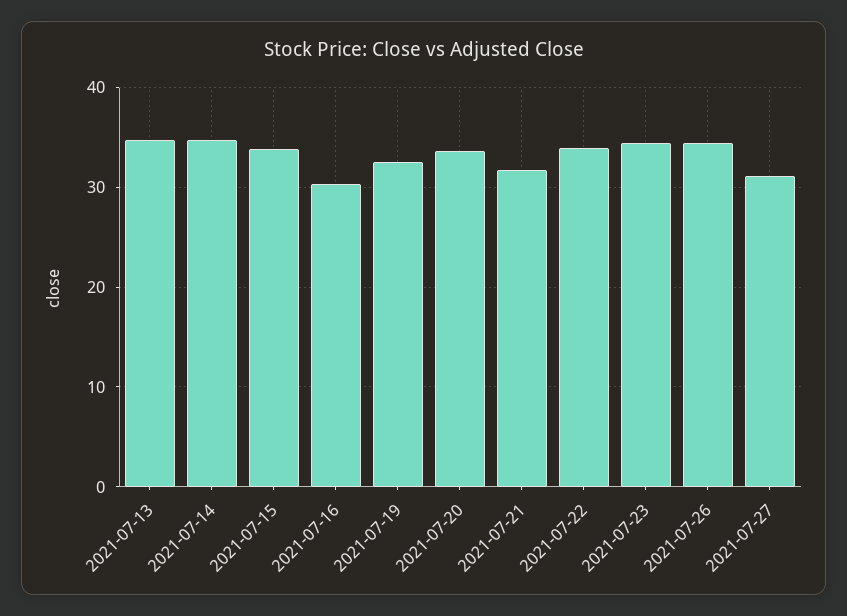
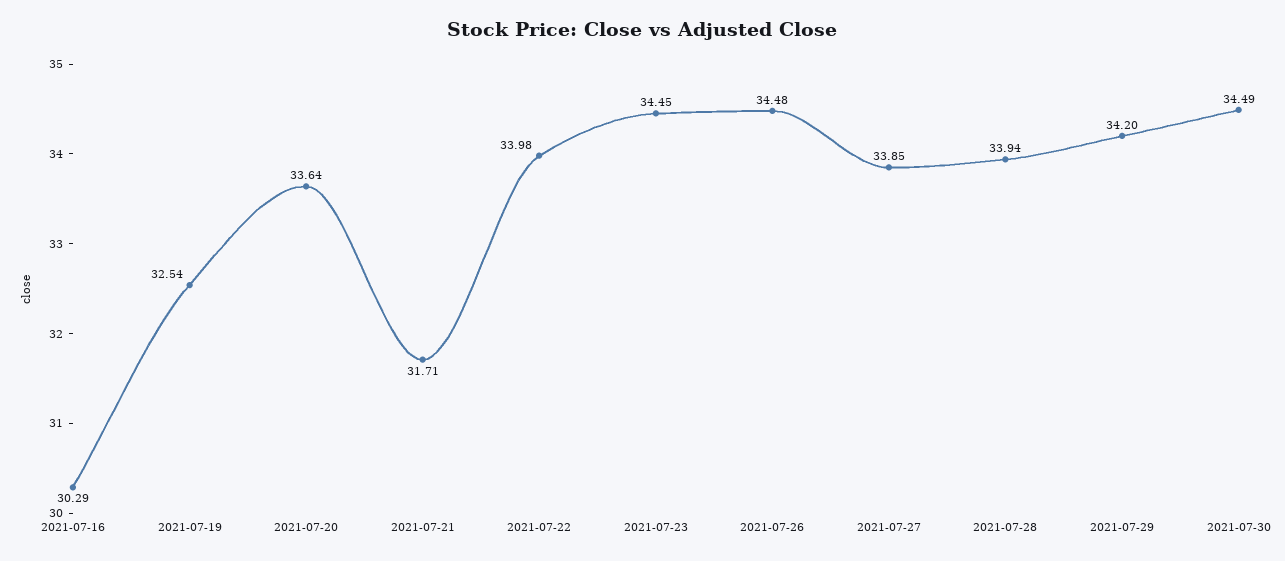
2021-07-13: 35 -> none
2021-07-14: 35 -> none
2021-07-15: 34 -> none
2021-07-27: 31 -> 33.85
2021-07-28: none -> 33.94
2021-07-29: none -> 34.2
2021-07-30: none -> 34.49

